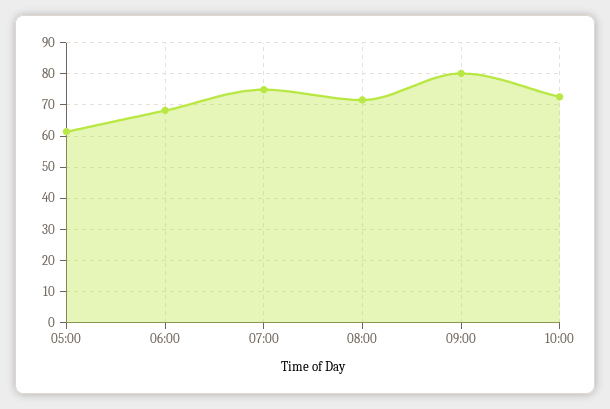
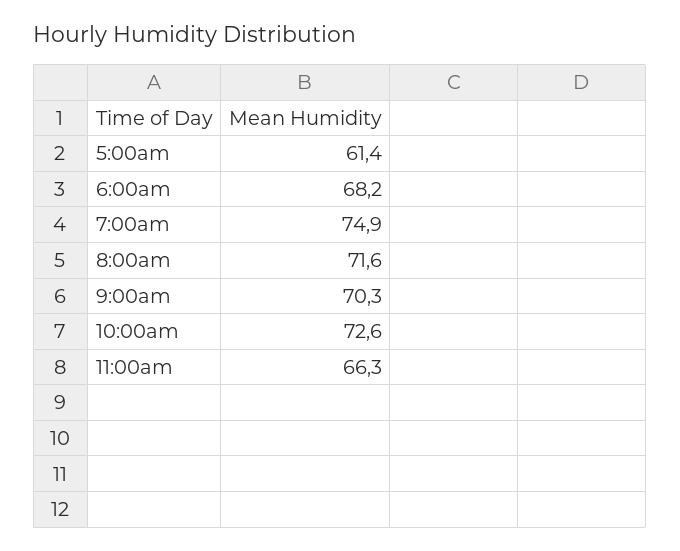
09:00: 80 -> 70.3
11:00am: none -> 66.3

